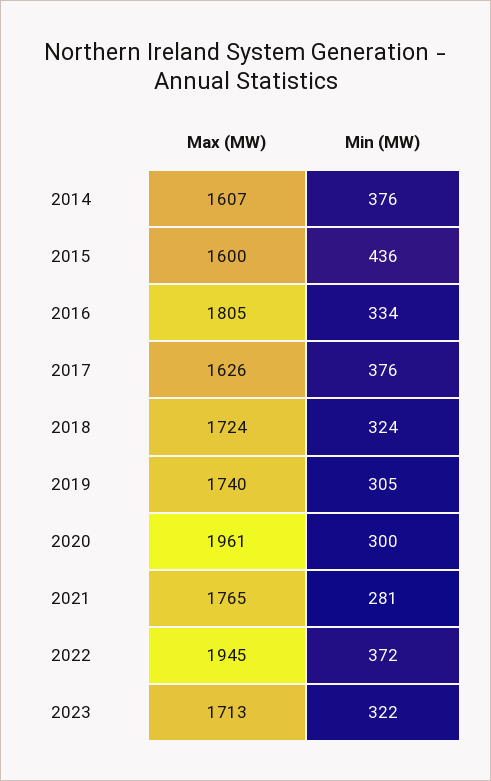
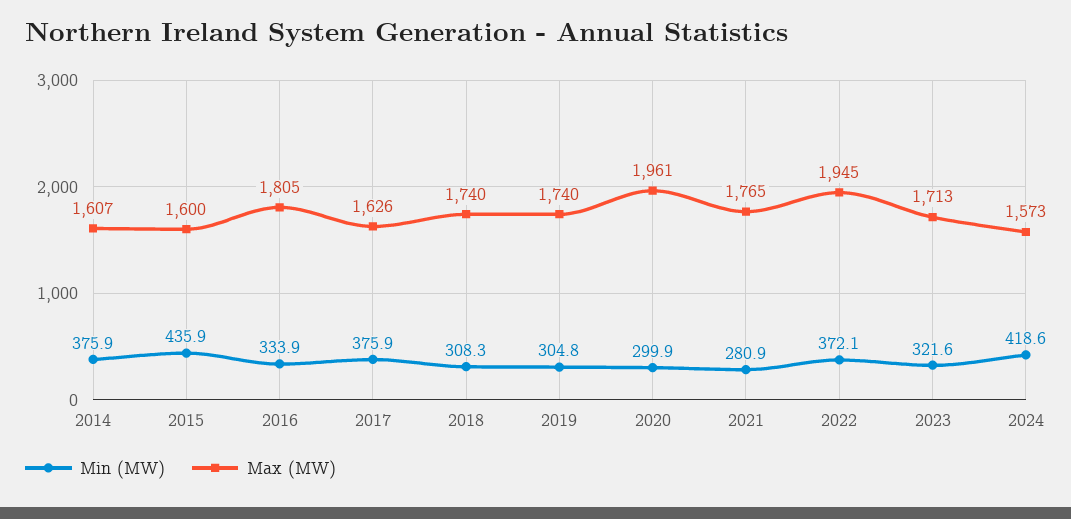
Max (MW), 2018: 1724 -> 1740
Min (MW), 2018: 324 -> 308.3
Min (MW), 2024: none -> 418.6
Max (MW), 2024: none -> 1573

